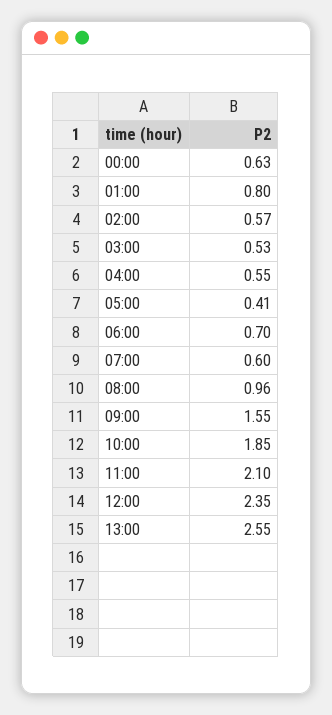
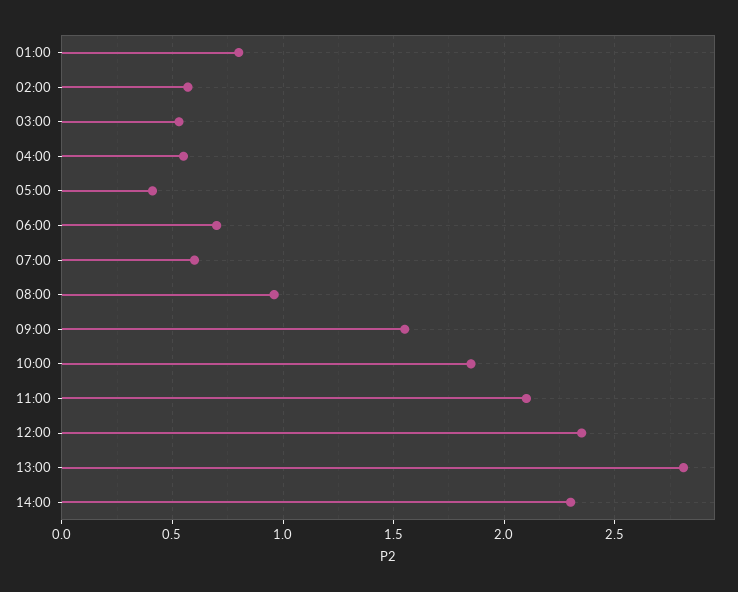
00:00: 0.63 -> none
13:00: 2.55 -> 2.8
14:00: none -> 2.3

